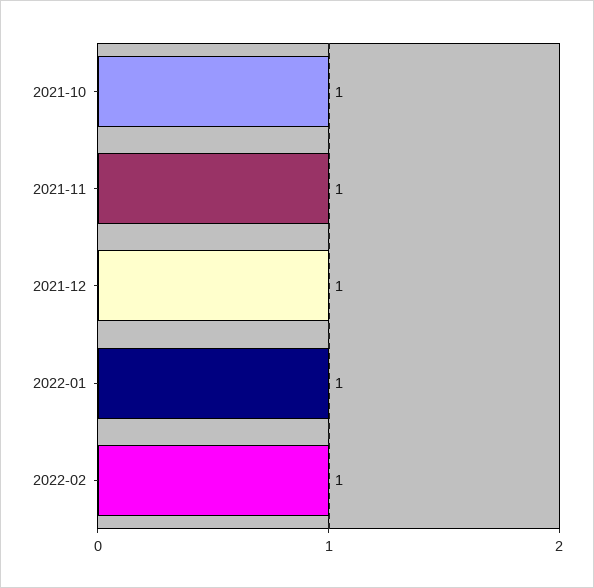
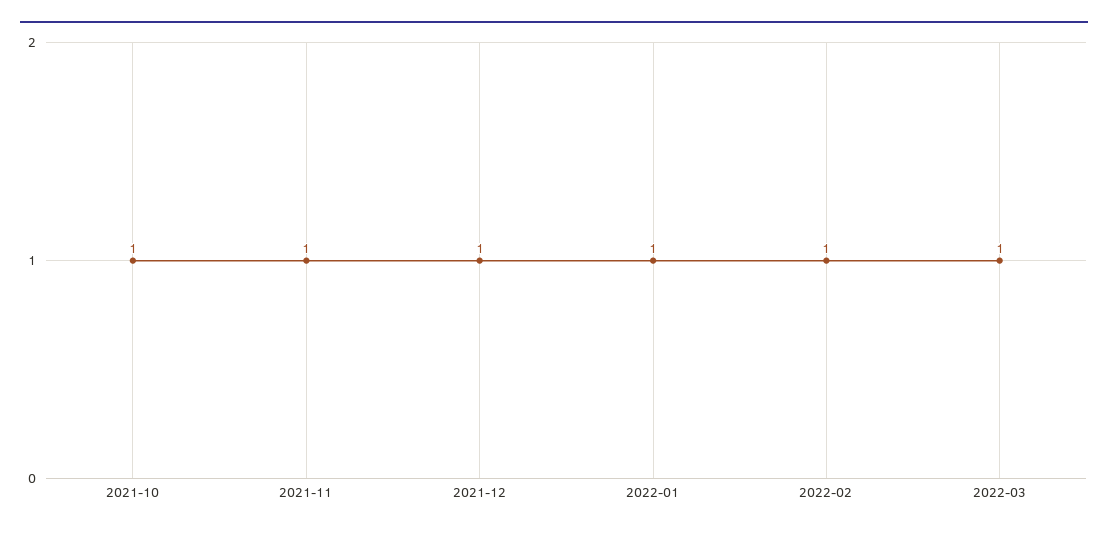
2022-03: none -> 1

